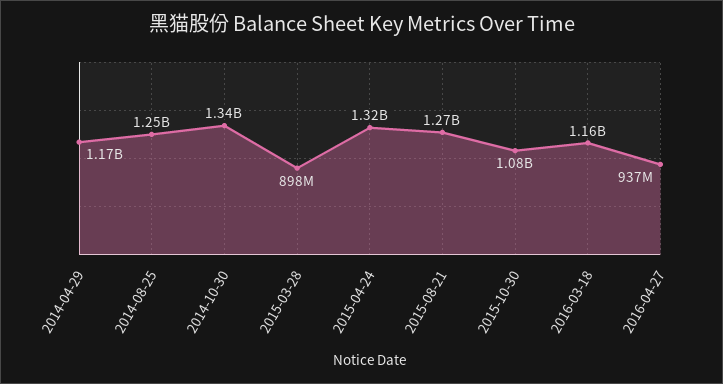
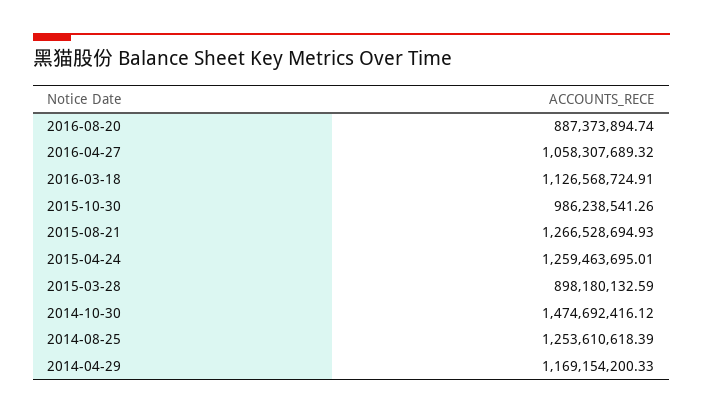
2014-10-30: 1340000000 -> 1474692416.12
2015-04-24: 1320000000 -> 1259463695.01
2015-10-30: 1080000000 -> 986238541.26
2016-03-18: 1160000000 -> 1126568724.91
2016-04-27: 937000000 -> 1058307689.32
2016-08-20: none -> 887373894.74

